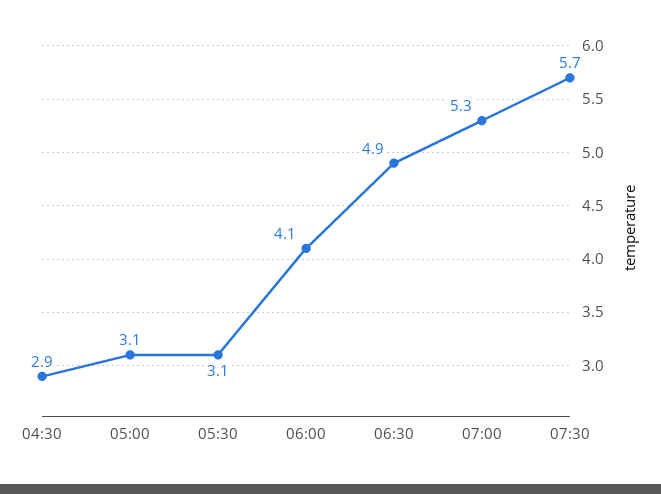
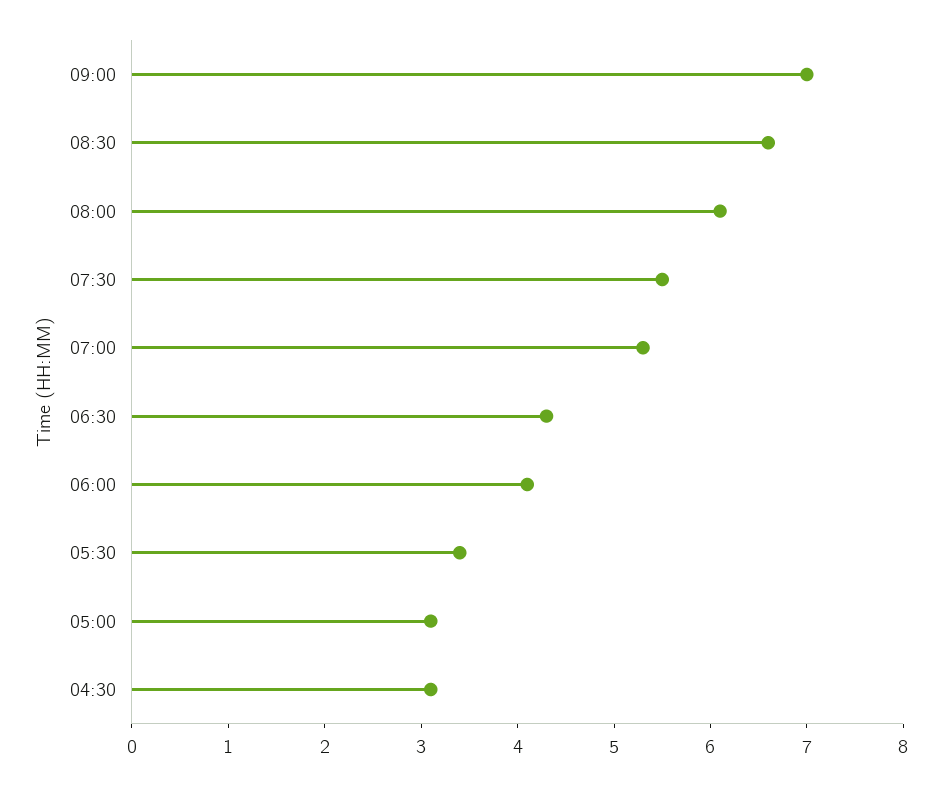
04:30: 2.9 -> 3.1
05:30: 3.1 -> 3.4
06:30: 4.9 -> 4.3
07:30: 5.7 -> 5.5
09:00: none -> 7
08:30: none -> 6.6
08:00: none -> 6.1

